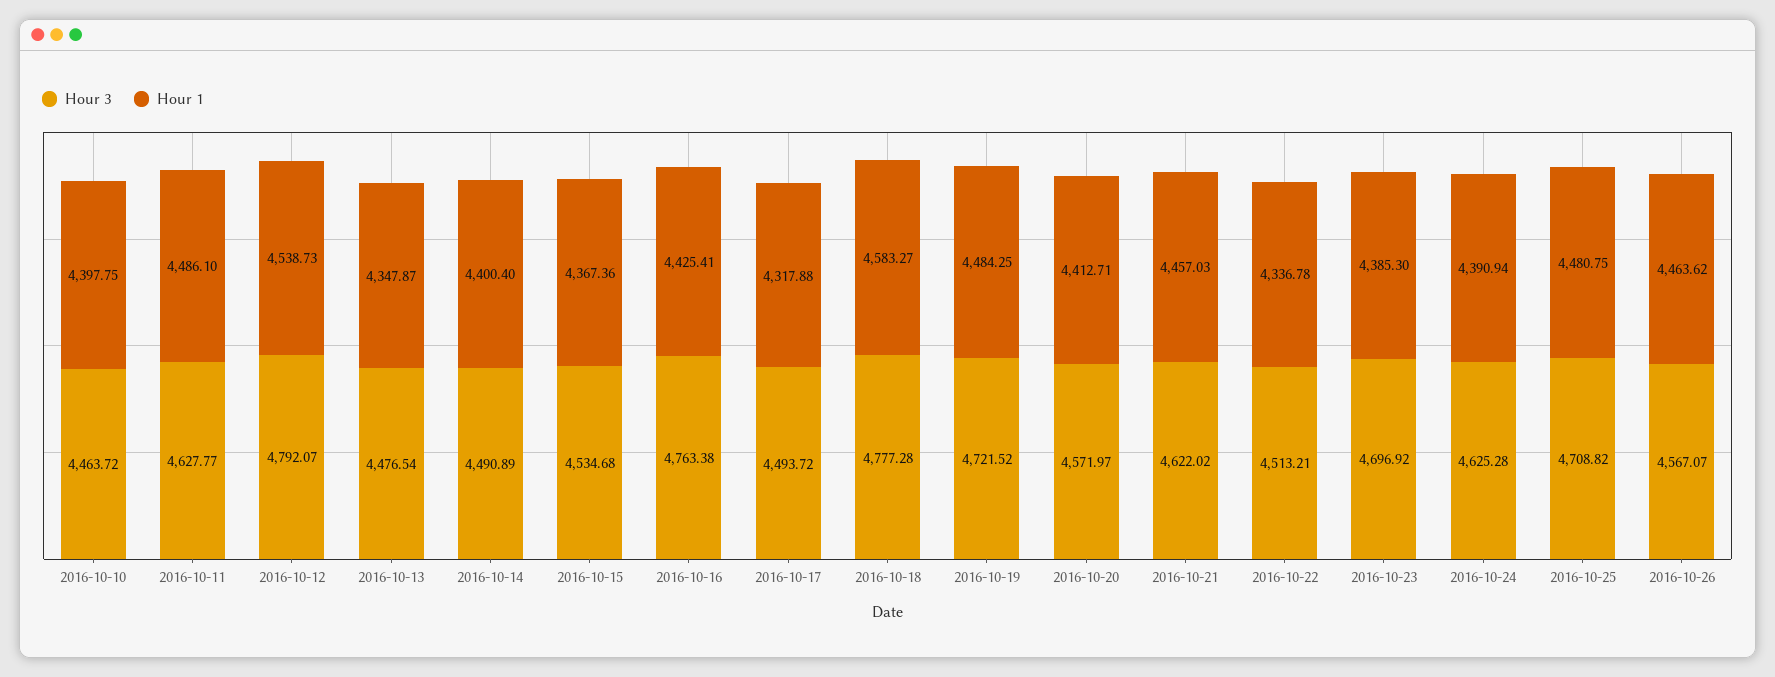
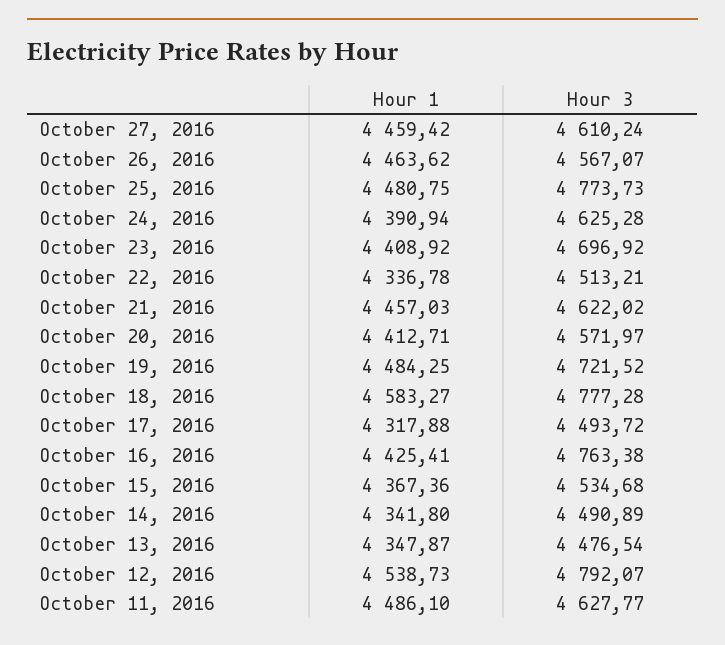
Hour 3, 2016-10-10: 4463.72 -> none
Hour 1, 2016-10-10: 4397.75 -> none
Hour 1, 2016-10-14: 4400.4 -> 4341.8
Hour 1, 2016-10-23: 4385.3 -> 4408.92
Hour 3, 2016-10-25: 4708.82 -> 4773.73
Hour 1, October 27, 2016: none -> 4459.42
Hour 3, October 27, 2016: none -> 4610.24

